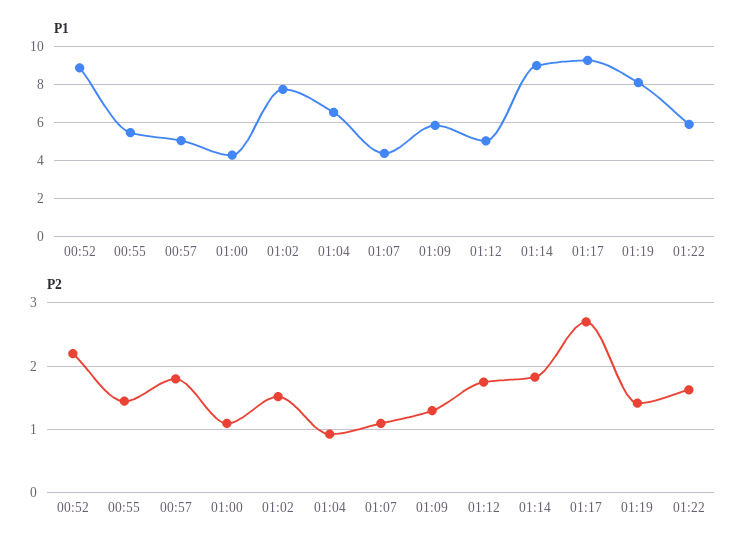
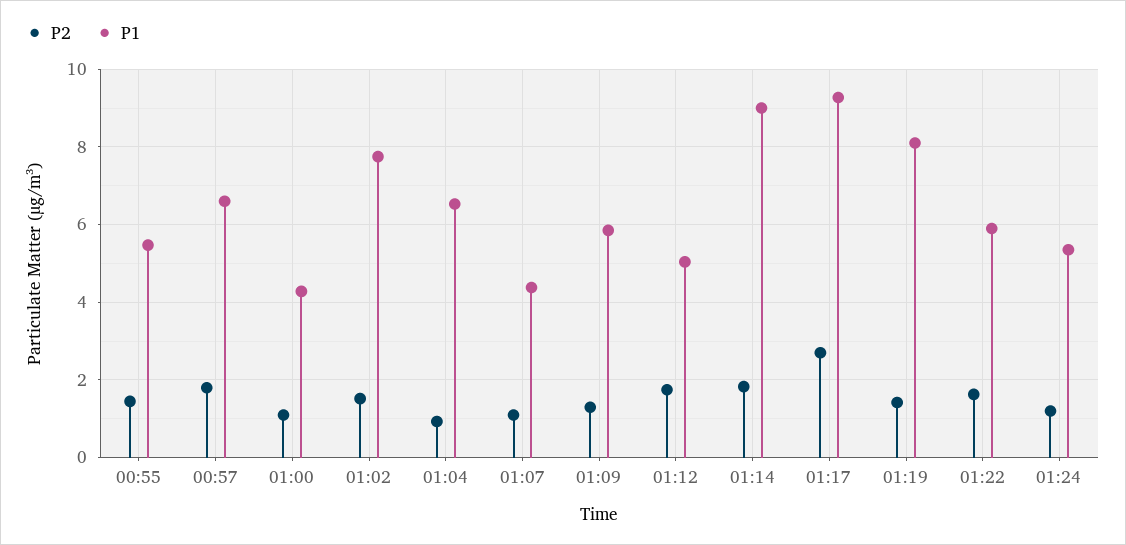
P1, 00:52: 9 -> none
P1, 00:57: 5 -> 6.6
P2, 00:52: 2.2 -> none
P2, 01:24: none -> 1.2
P1, 01:24: none -> 5.4

